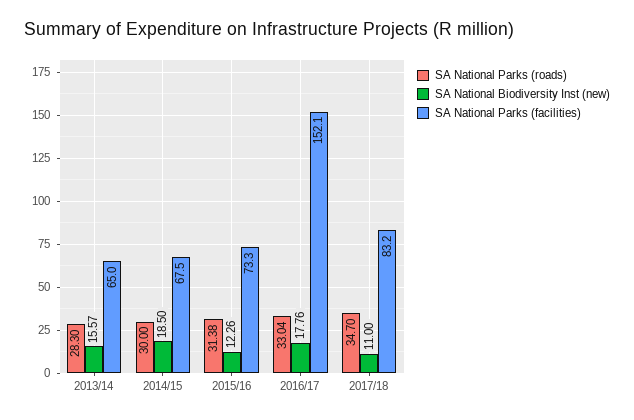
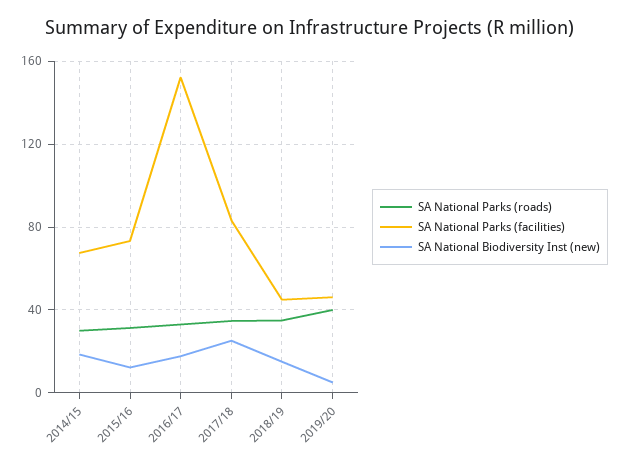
SA National Parks (roads), 2013/14: 28.3 -> none
SA National Biodiversity Inst (new), 2013/14: 15.57 -> none
SA National Parks (facilities), 2013/14: 65 -> none
SA National Biodiversity Inst (new), 2017/18: 11 -> 25
SA National Parks (roads), 2018/19: none -> 35
SA National Parks (facilities), 2018/19: none -> 45
SA National Biodiversity Inst (new), 2018/19: none -> 15
SA National Parks (roads), 2019/20: none -> 40
SA National Parks (facilities), 2019/20: none -> 45
SA National Biodiversity Inst (new), 2019/20: none -> 5

